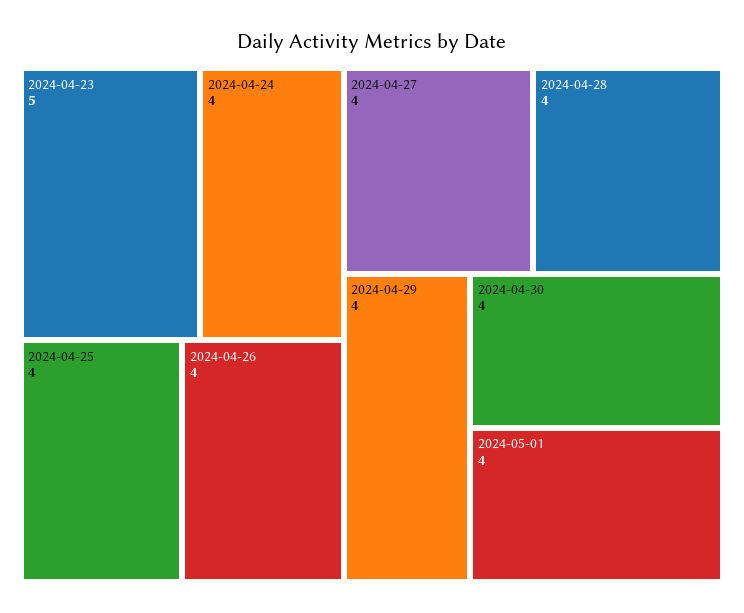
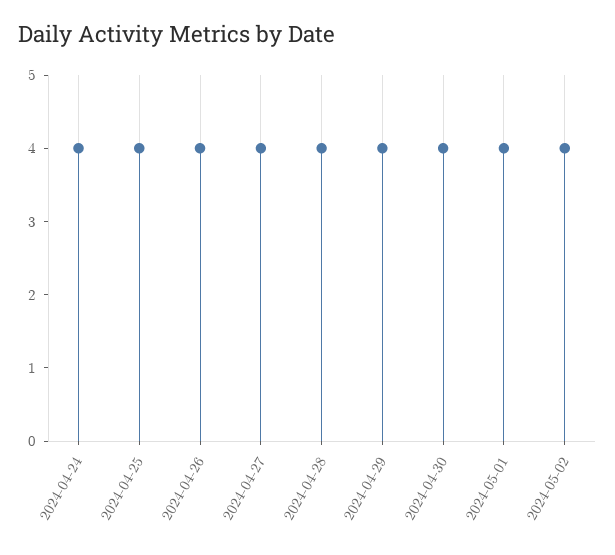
2024-04-23: 5 -> none
2024-05-02: none -> 4

